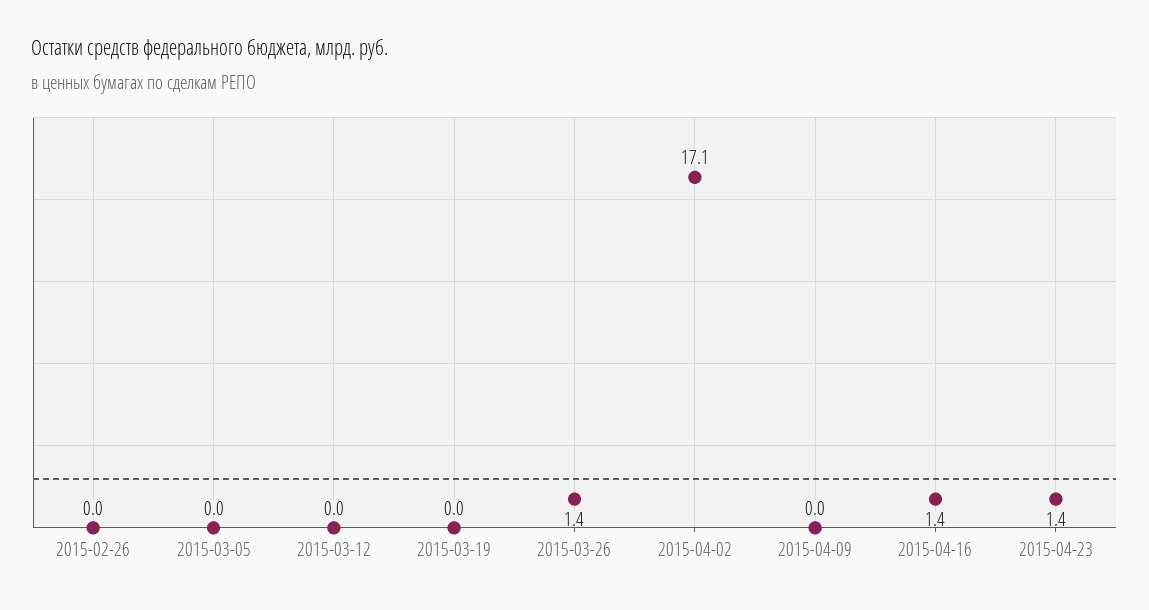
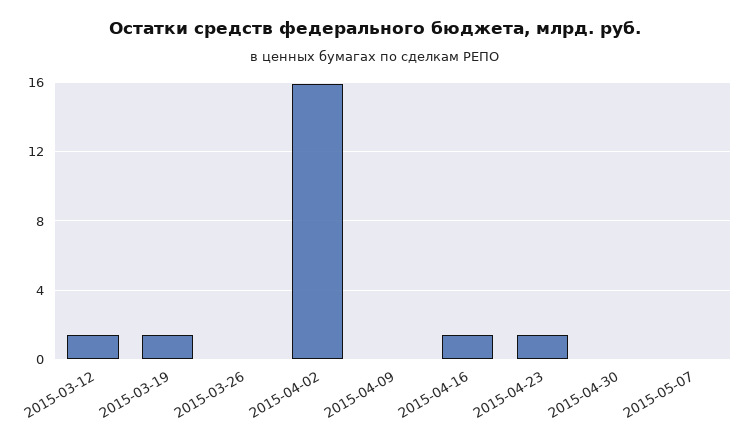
2015-02-26: 0 -> none
2015-03-05: 0 -> none
2015-03-12: 0 -> 1.5
2015-03-19: 0 -> 1.5
2015-03-26: 1.4 -> 0
2015-04-02: 17.1 -> 16
2015-04-30: none -> 0
2015-05-07: none -> 0

